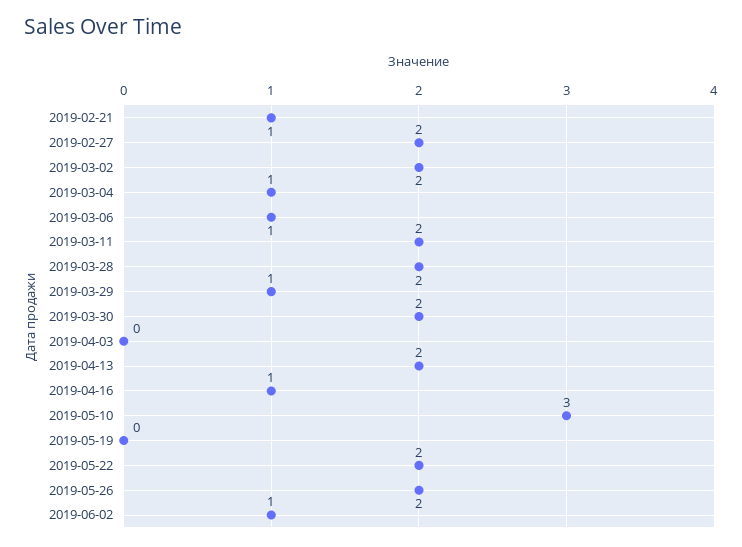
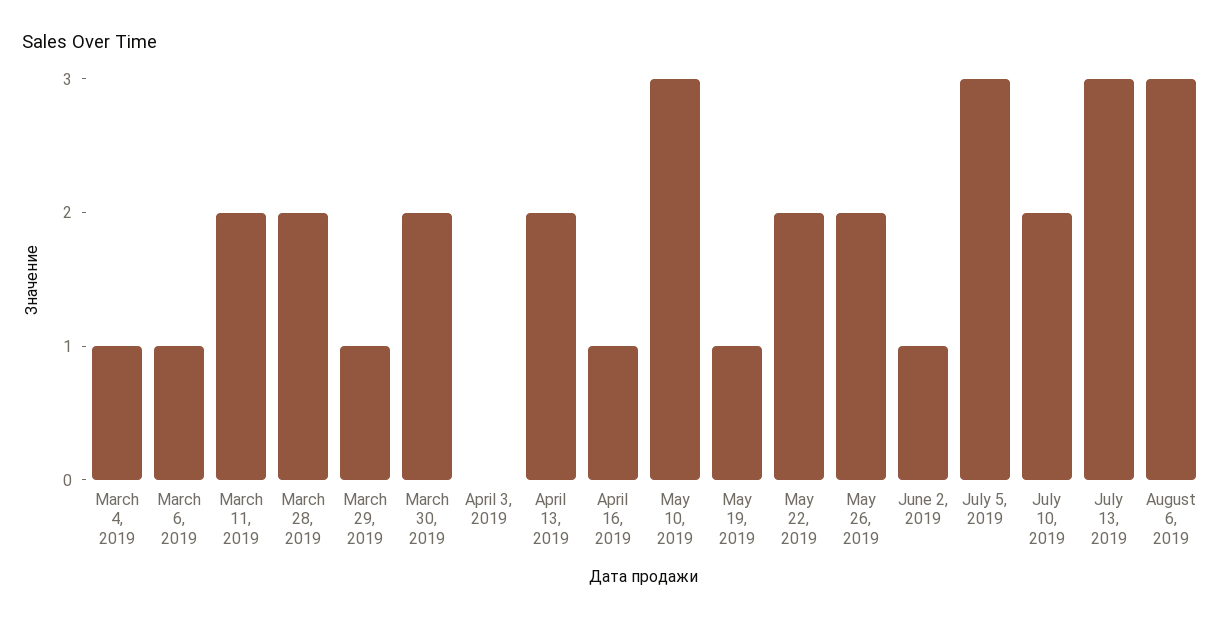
2019-02-21: 1 -> none
2019-02-27: 2 -> none
2019-03-02: 2 -> none
2019-05-19: 0 -> 1
July 5, 2019: none -> 3
July 10, 2019: none -> 2
July 13, 2019: none -> 3
August 6, 2019: none -> 3

